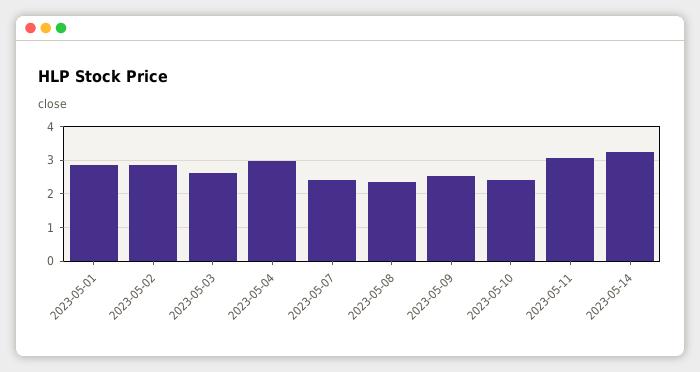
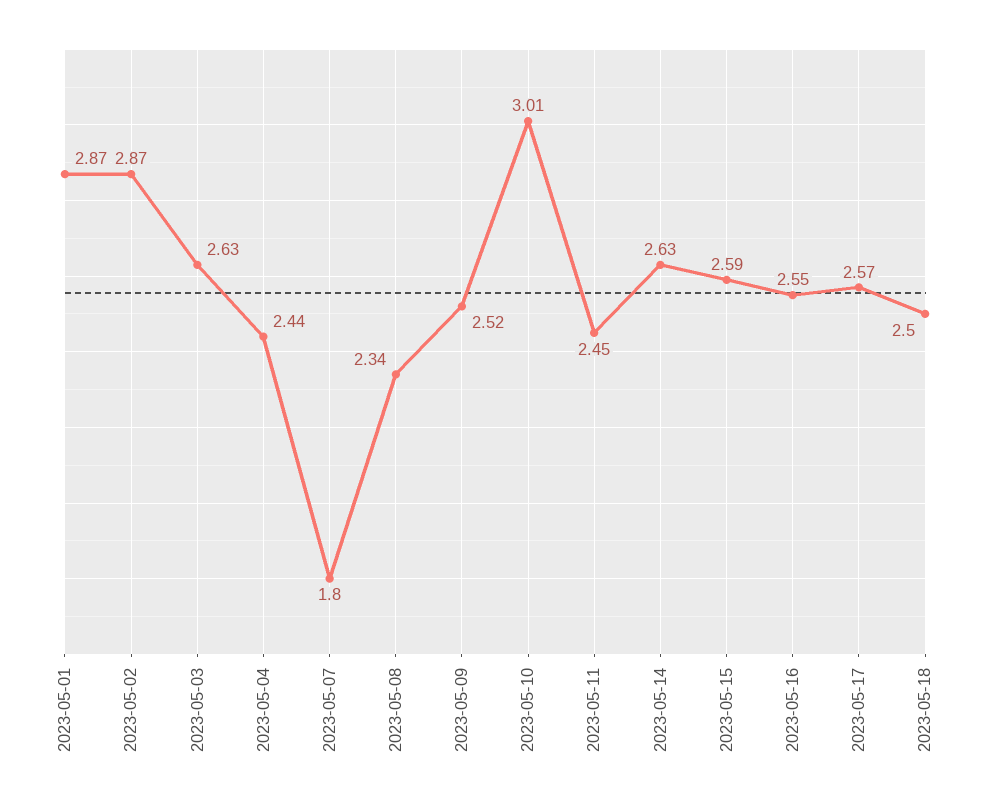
2023-05-04: 3 -> 2.44
2023-05-07: 2.4 -> 1.8
2023-05-10: 2.4 -> 3.01
2023-05-11: 3 -> 2.45
2023-05-14: 3.2 -> 2.63
2023-05-15: none -> 2.59
2023-05-16: none -> 2.55
2023-05-17: none -> 2.57
2023-05-18: none -> 2.5

